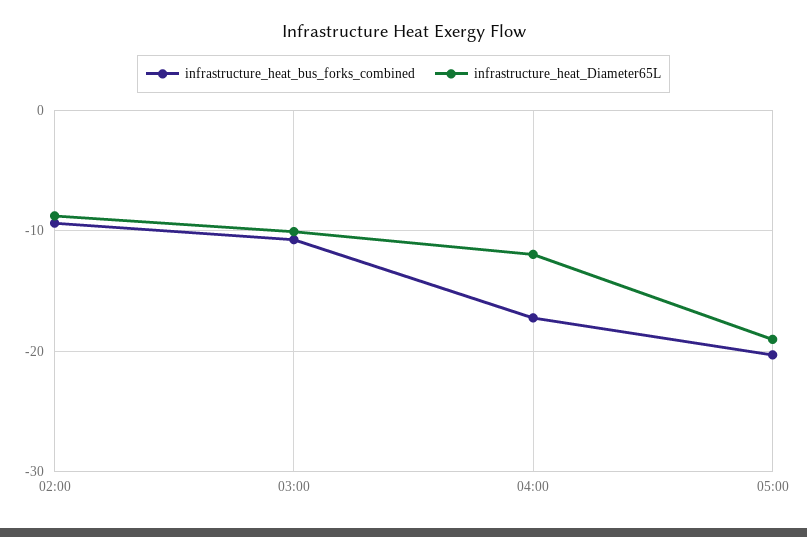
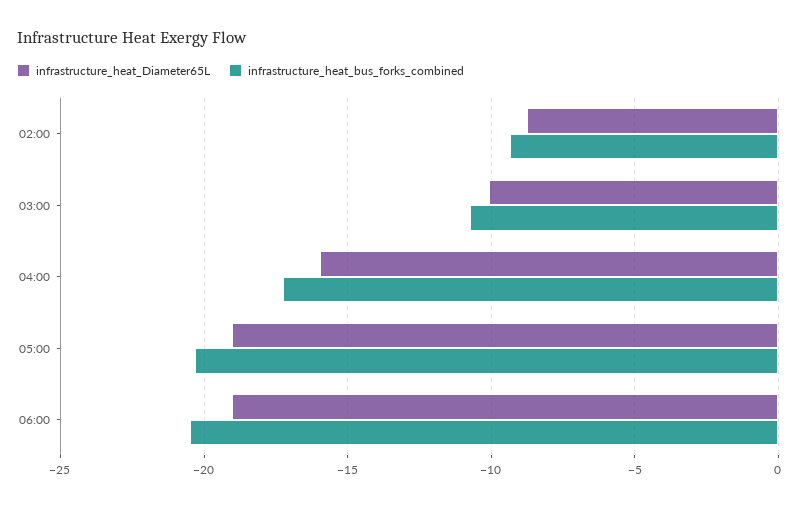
infrastructure_heat_Diameter65L, 04:00: -12 -> -16
infrastructure_heat_Diameter65L, 06:00: none -> -19
infrastructure_heat_bus_forks_combined, 06:00: none -> -20.5

